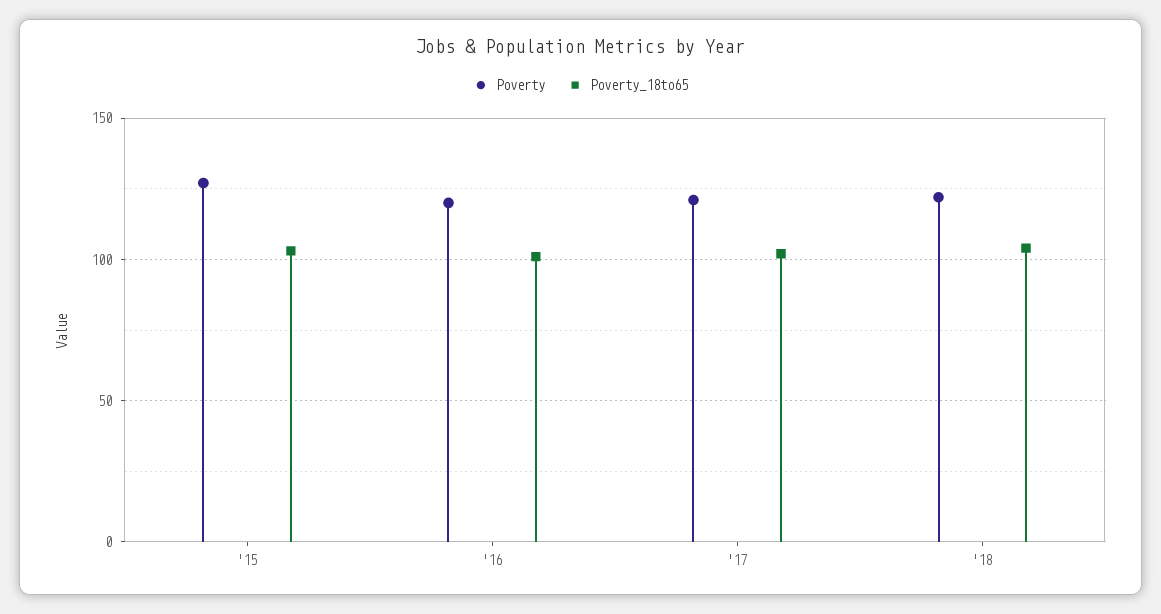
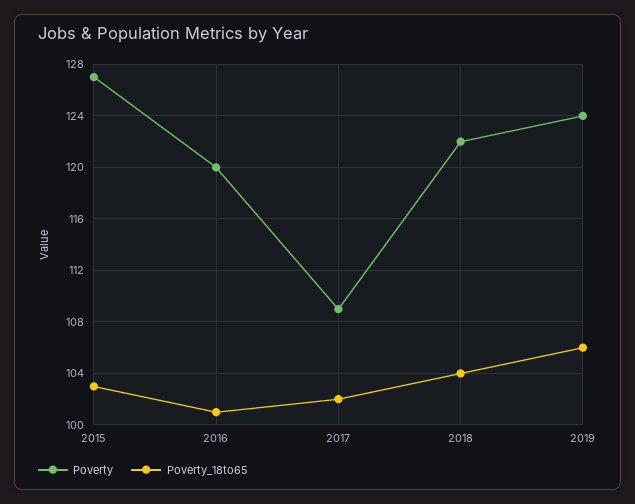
Poverty, '17: 120 -> 109
Poverty, 2019: none -> 124
Poverty_18to65, 2019: none -> 106

